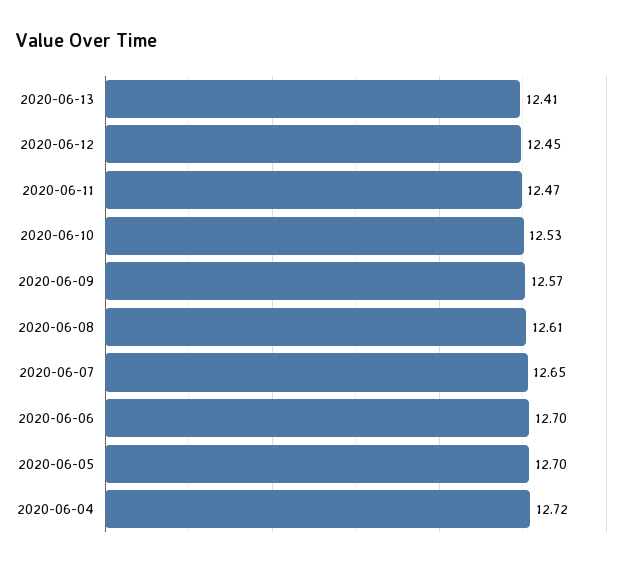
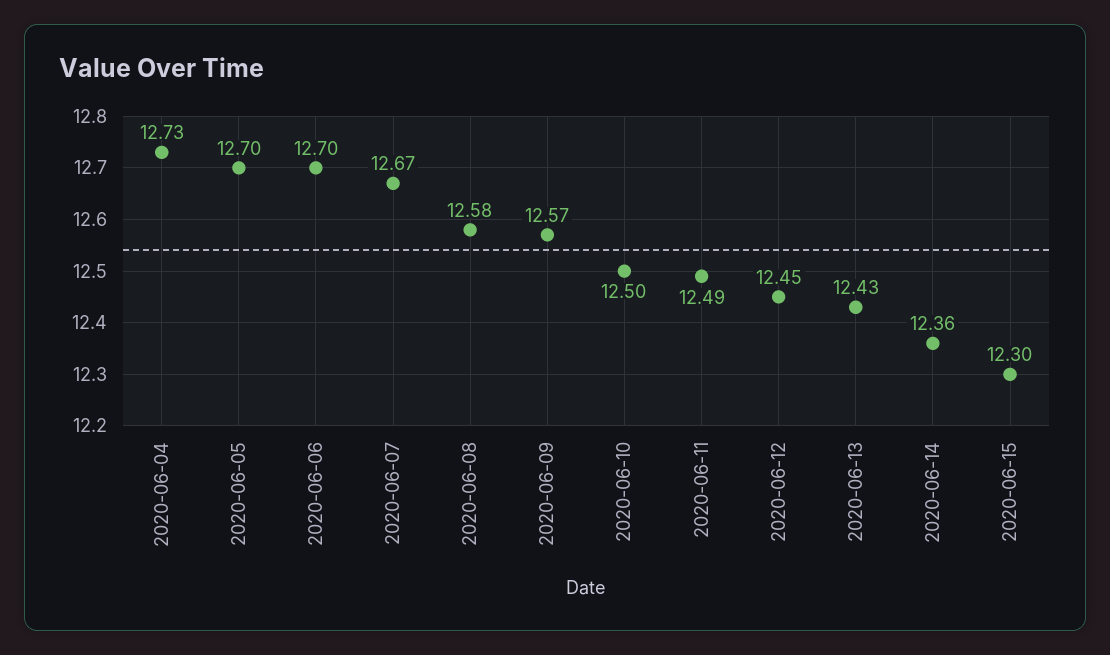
2020-06-13: 12.41 -> 12.43
2020-06-11: 12.47 -> 12.49
2020-06-10: 12.53 -> 12.5
2020-06-08: 12.61 -> 12.58
2020-06-07: 12.65 -> 12.67
2020-06-04: 12.72 -> 12.73
2020-06-14: none -> 12.36
2020-06-15: none -> 12.3

